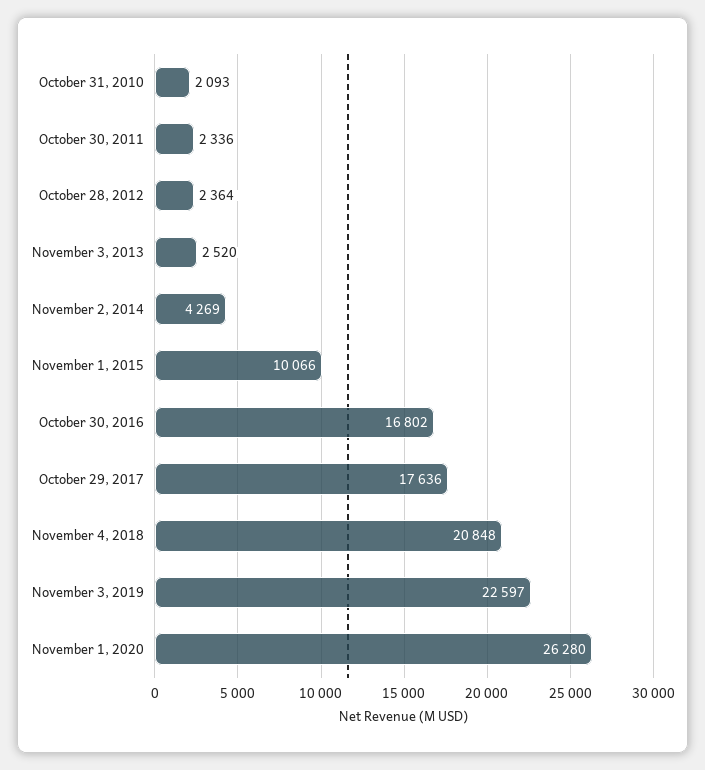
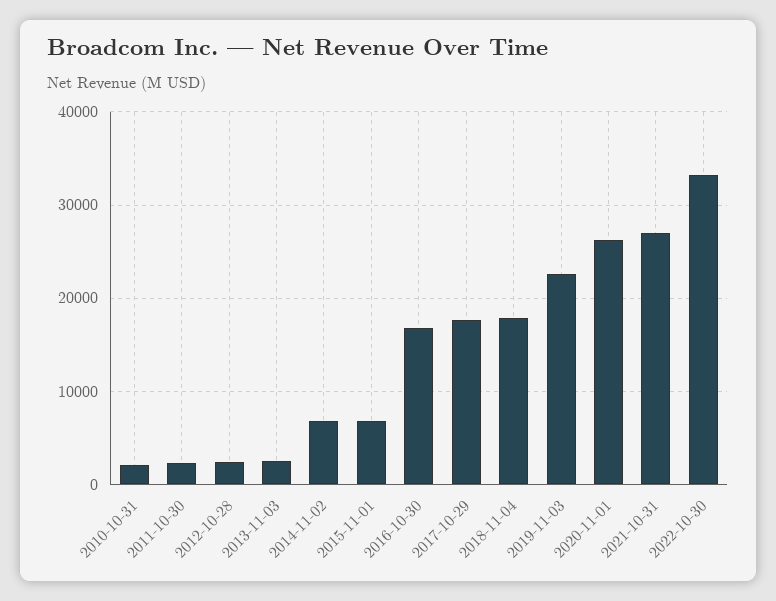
November 2, 2014: 4269 -> 7000
November 1, 2015: 10066 -> 7000
November 4, 2018: 20848 -> 18000
2021-10-31: none -> 27000
2022-10-30: none -> 33000

